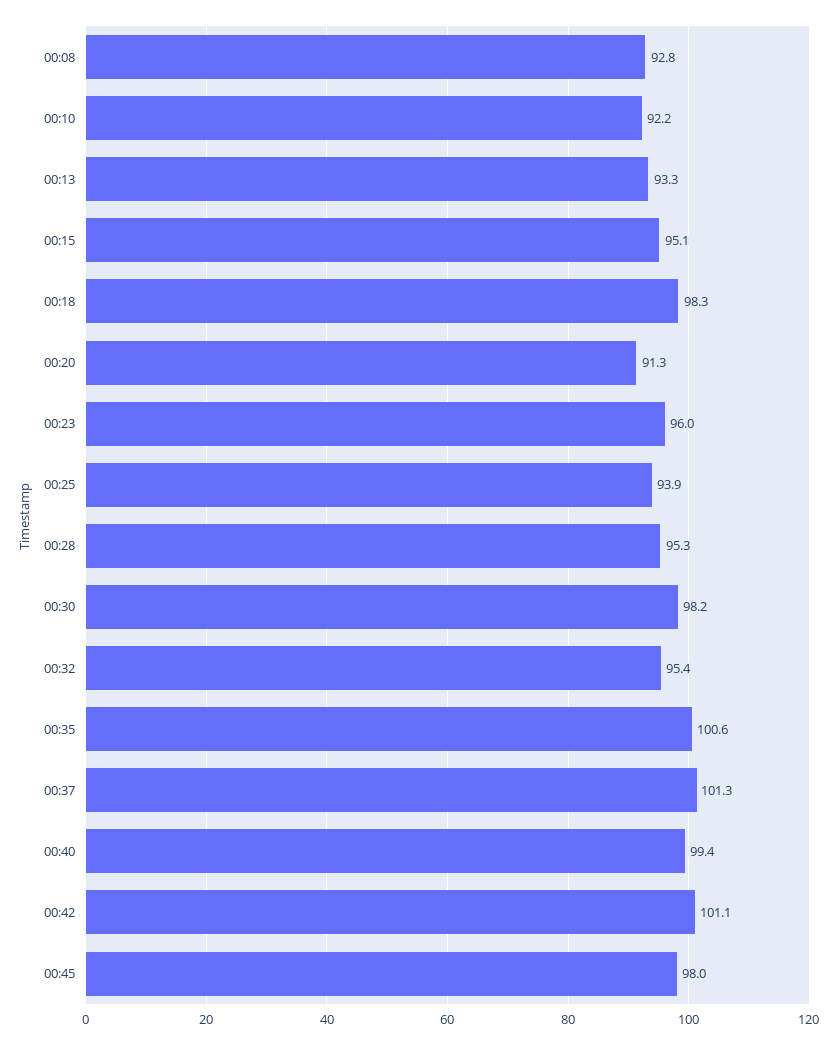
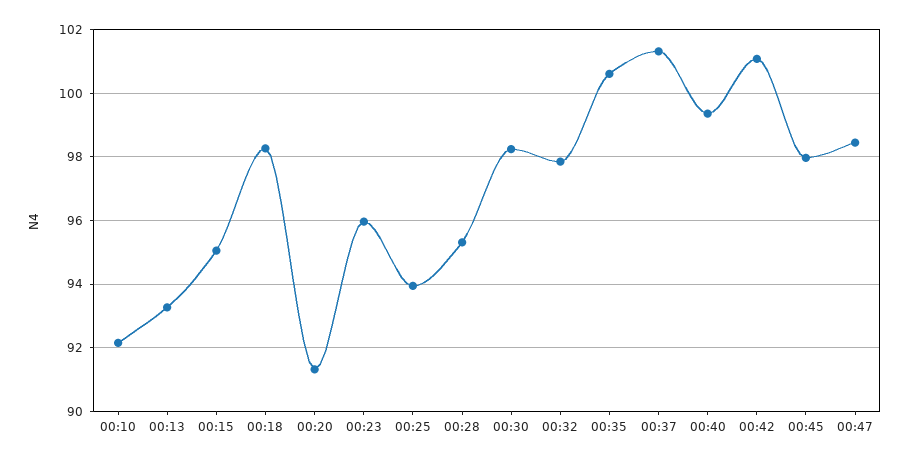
00:08: 92.8 -> none
00:32: 95.4 -> 97.8
00:47: none -> 98.4

